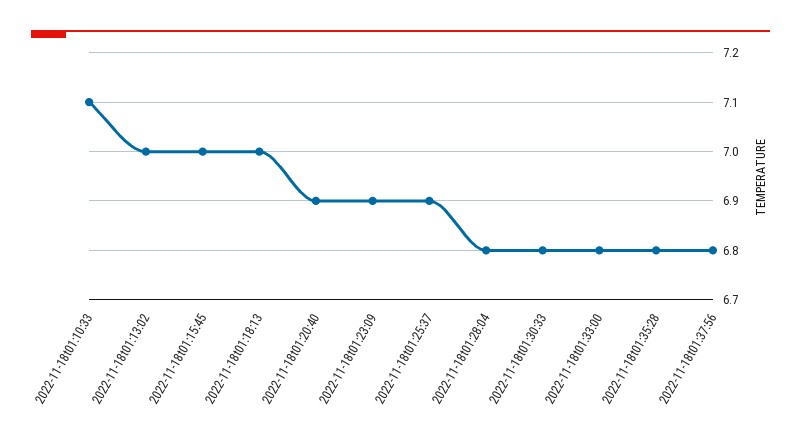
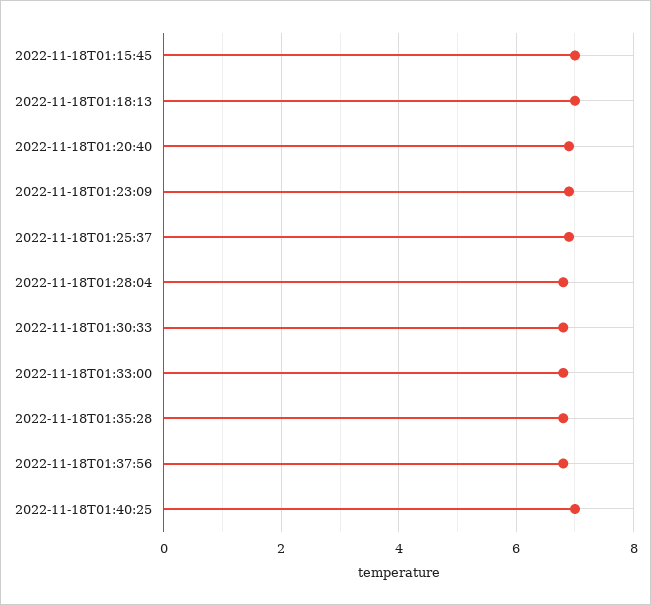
2022-11-18t01:10:33: 7.1 -> none
2022-11-18t01:13:02: 7 -> none
2022-11-18T01:40:25: none -> 7

